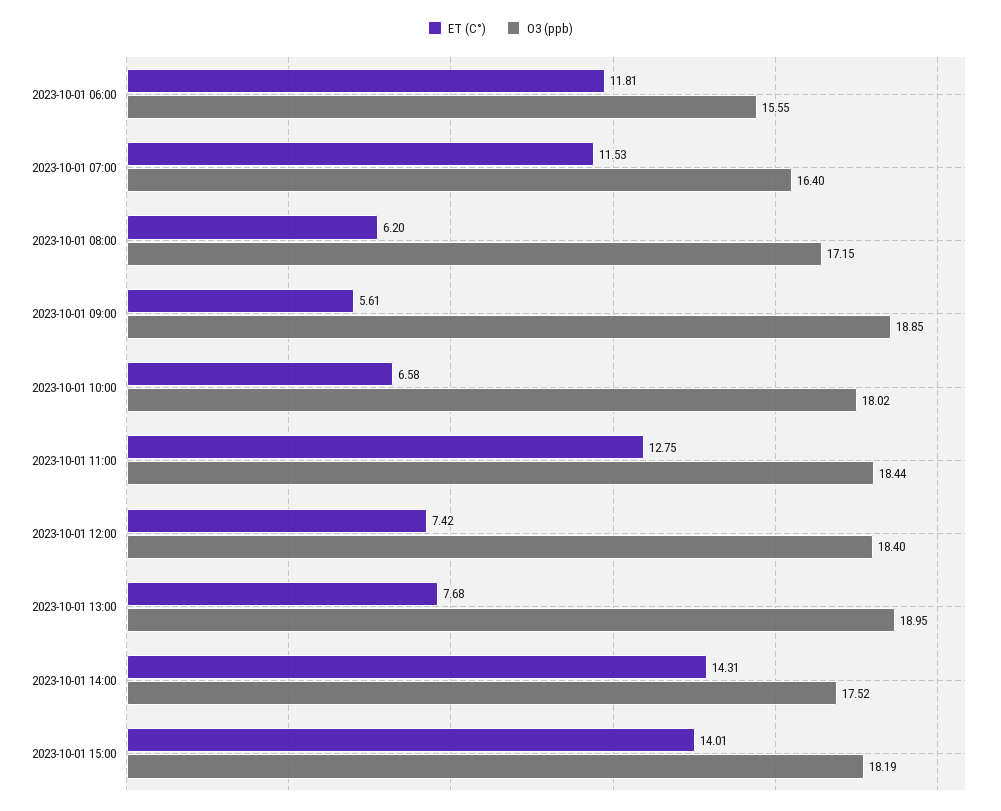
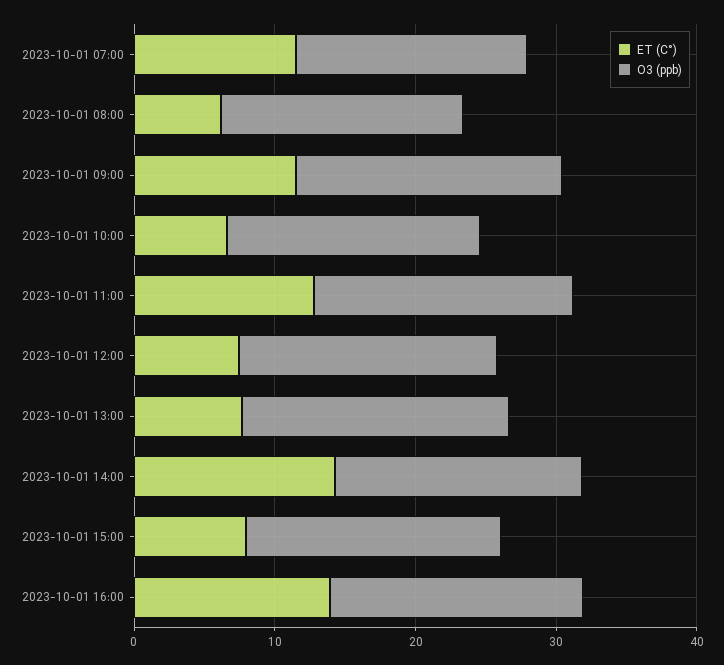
ET (C°), 2023-10-01 06:00: 11.81 -> none
O3 (ppb), 2023-10-01 06:00: 15.55 -> none
ET (C°), 2023-10-01 09:00: 5.61 -> 12
ET (C°), 2023-10-01 15:00: 14.01 -> 8
ET (C°), 2023-10-01 16:00: none -> 14
O3 (ppb), 2023-10-01 16:00: none -> 18

